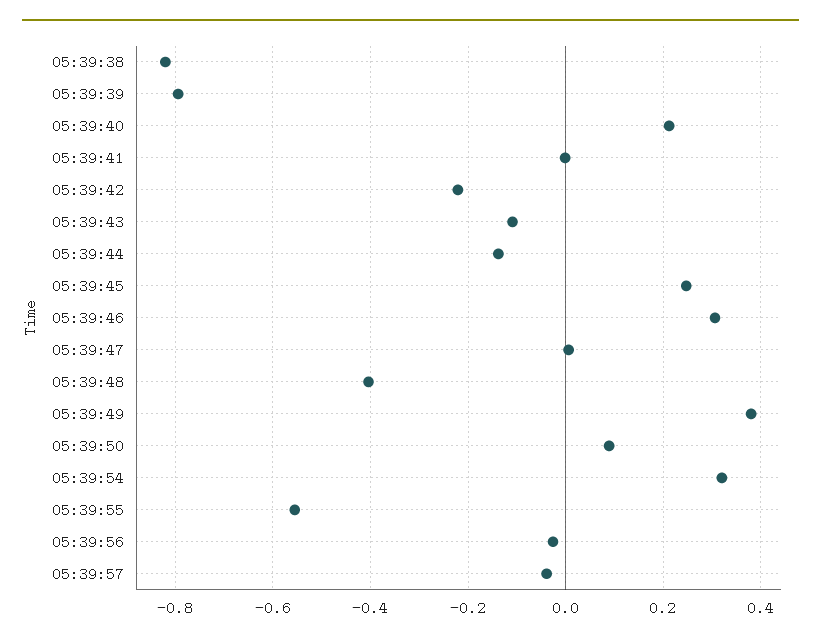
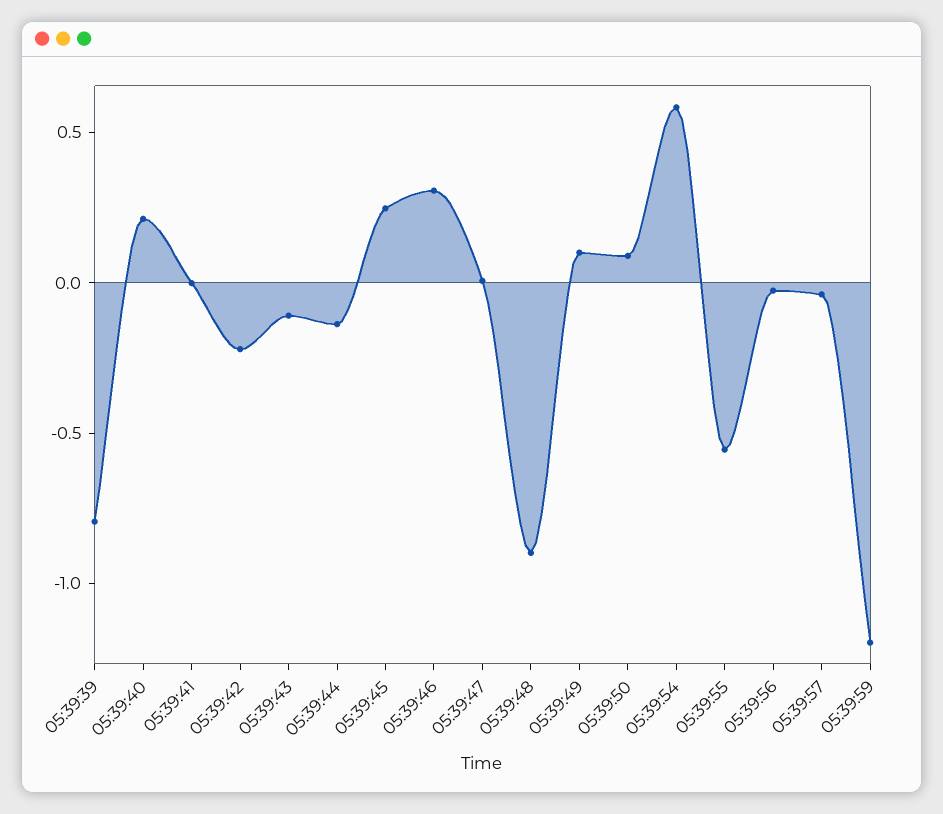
05:39:38: -0.82 -> none
05:39:48: -0.4 -> -0.9
05:39:49: 0.38 -> 0.1
05:39:54: 0.32 -> 0.6
05:39:59: none -> -1.2

